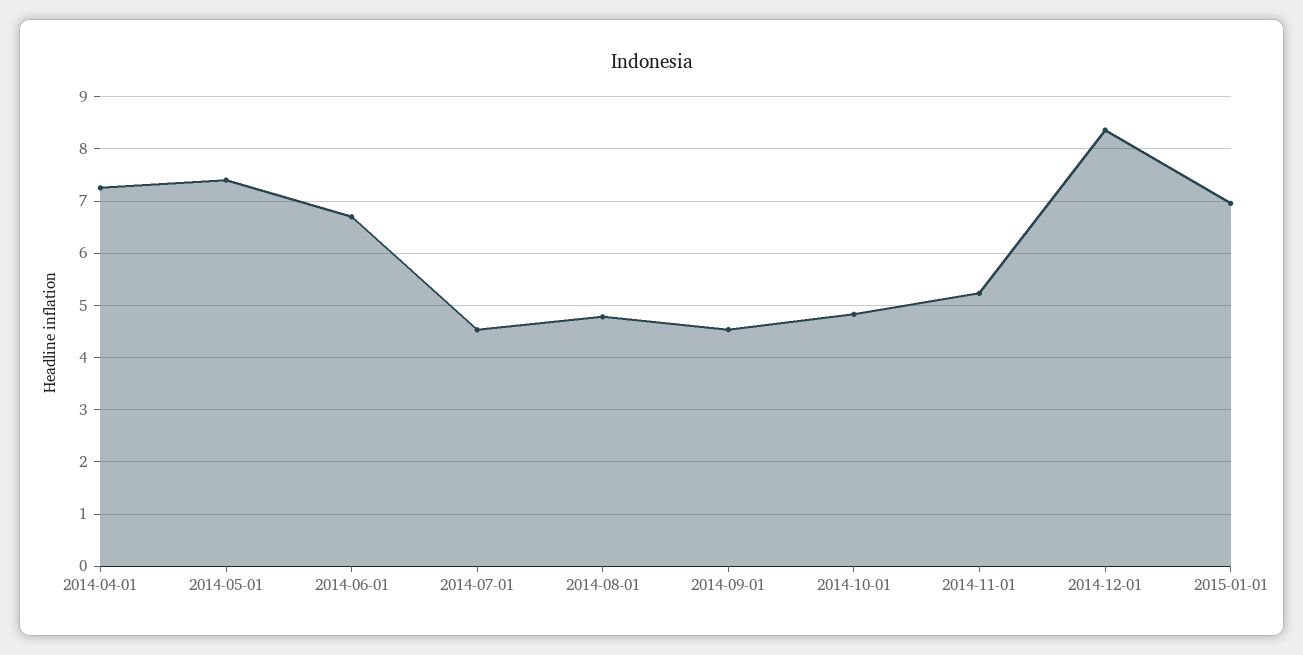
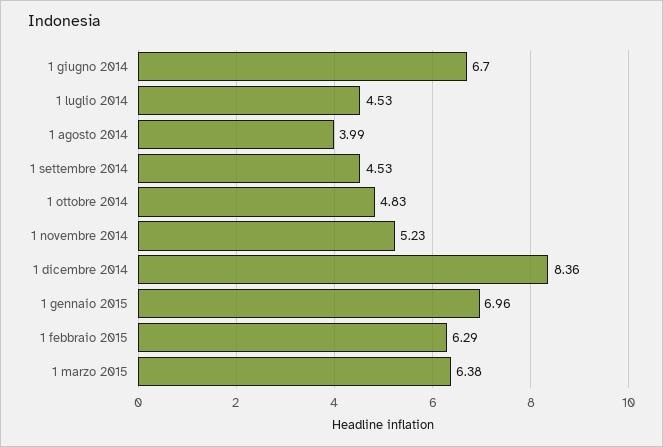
2014-04-01: 7.2 -> none
2014-05-01: 7.4 -> none
2014-08-01: 4.8 -> 3.99
1 febbraio 2015: none -> 6.29
1 marzo 2015: none -> 6.38

